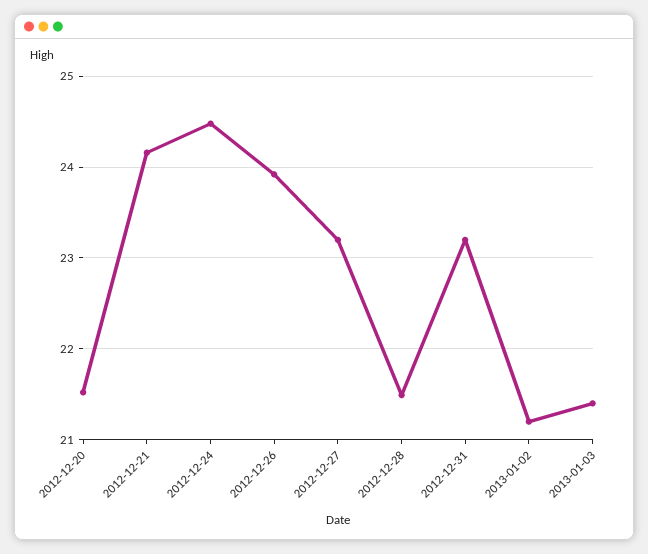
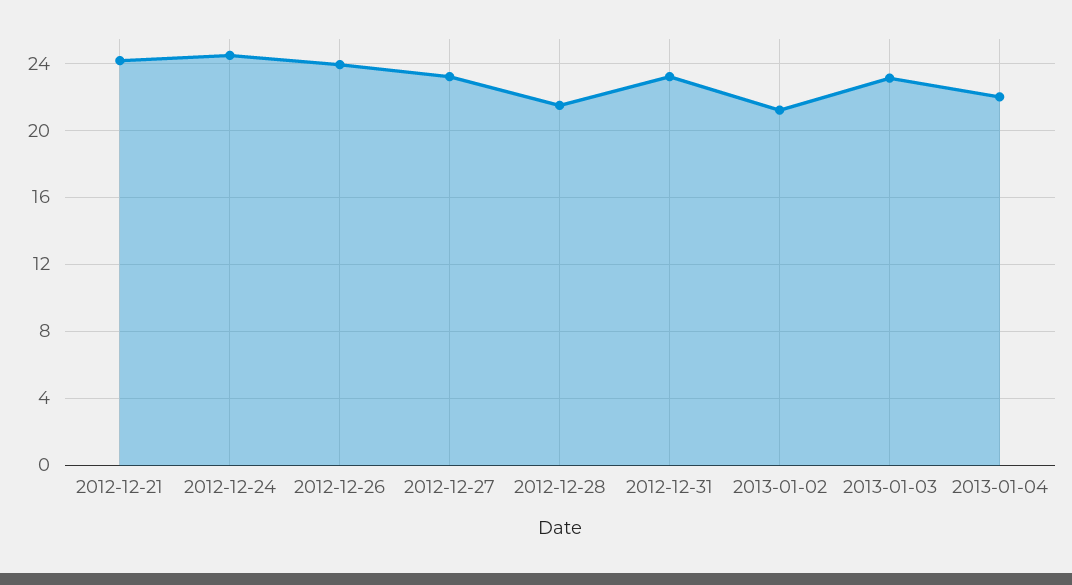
2012-12-20: 21.5 -> none
2013-01-03: 21.4 -> 23
2013-01-04: none -> 22

